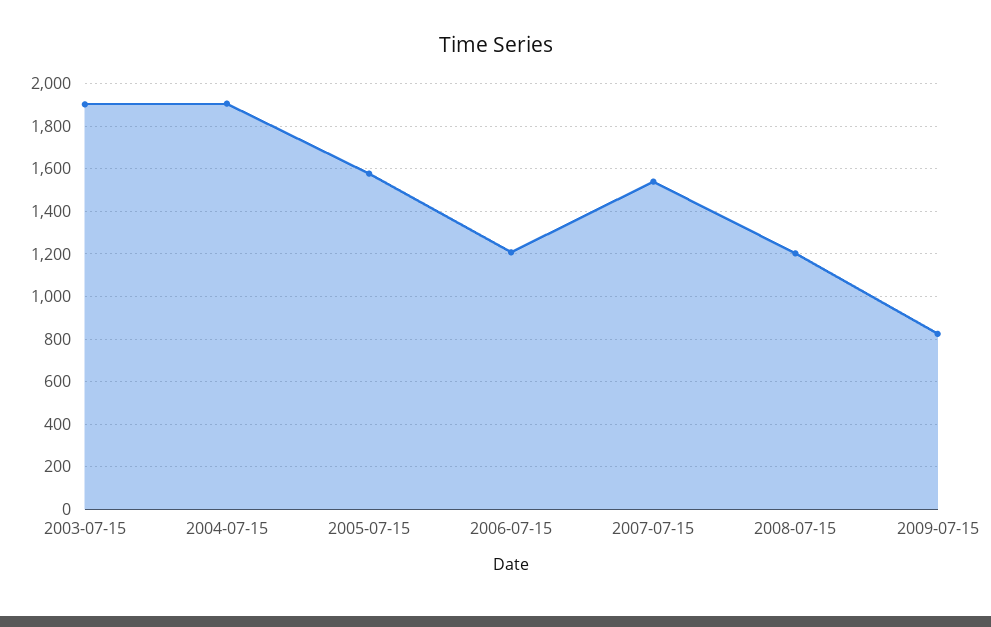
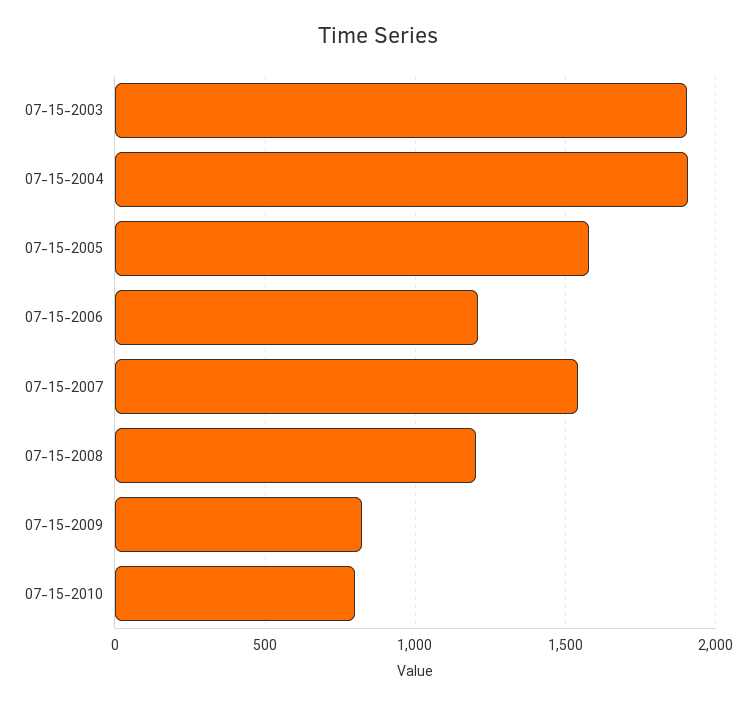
07-15-2010: none -> 800

